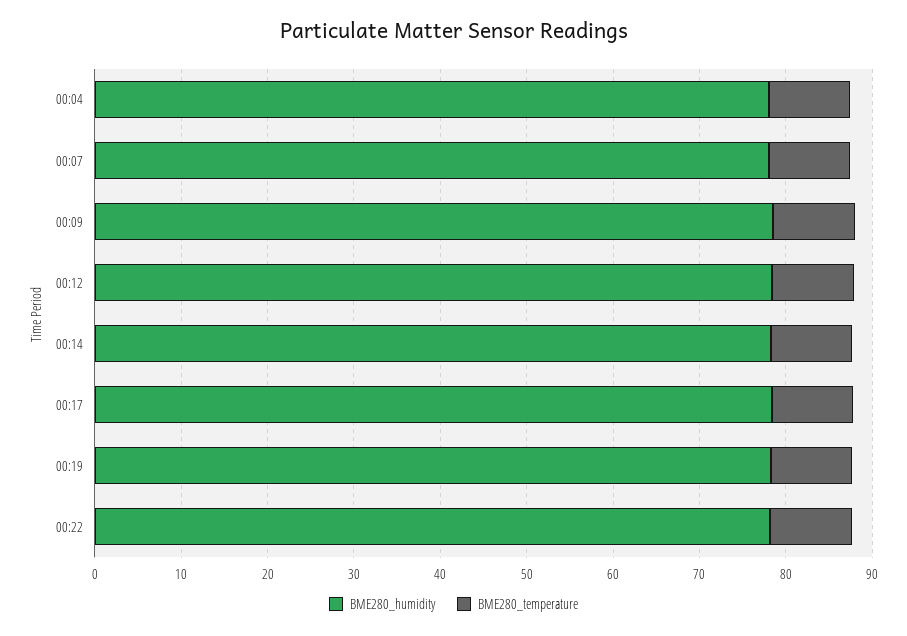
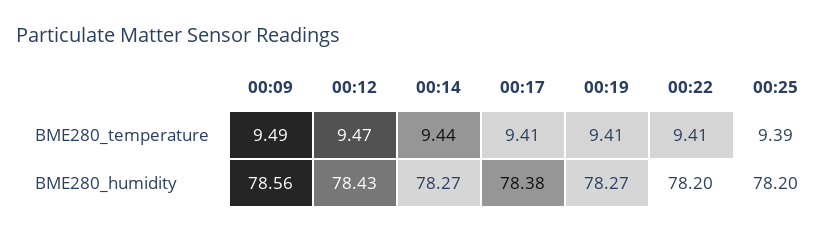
BME280_humidity, 00:04: 78 -> none
BME280_temperature, 00:04: 10 -> none
BME280_humidity, 00:07: 78 -> none
BME280_temperature, 00:07: 10 -> none
BME280_temperature, 00:25: none -> 9.39
BME280_humidity, 00:25: none -> 78.2

